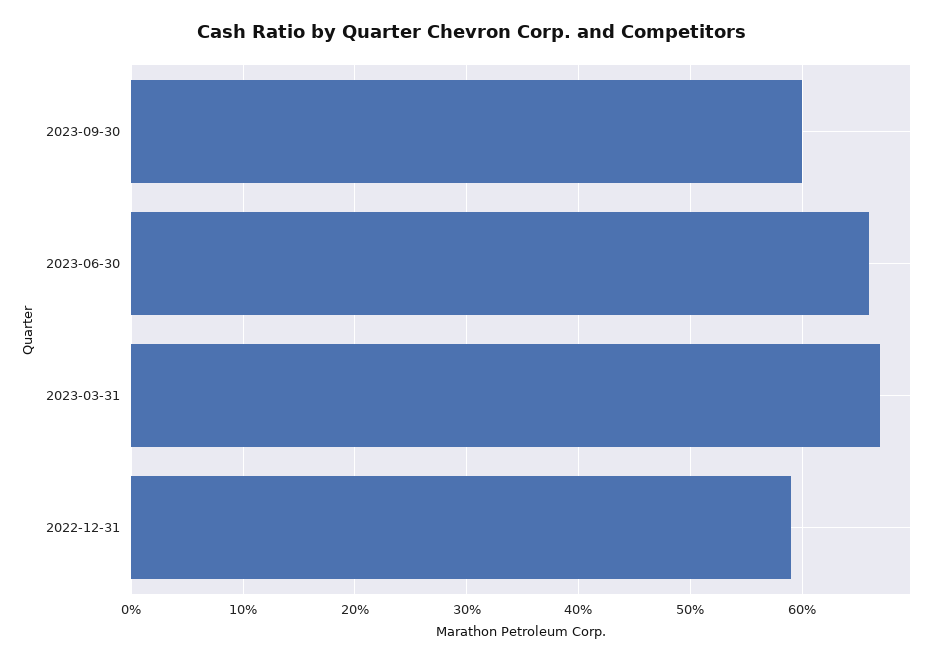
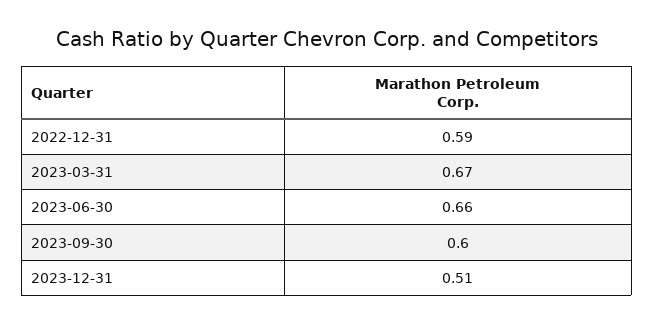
2023-12-31: none -> 0.51

